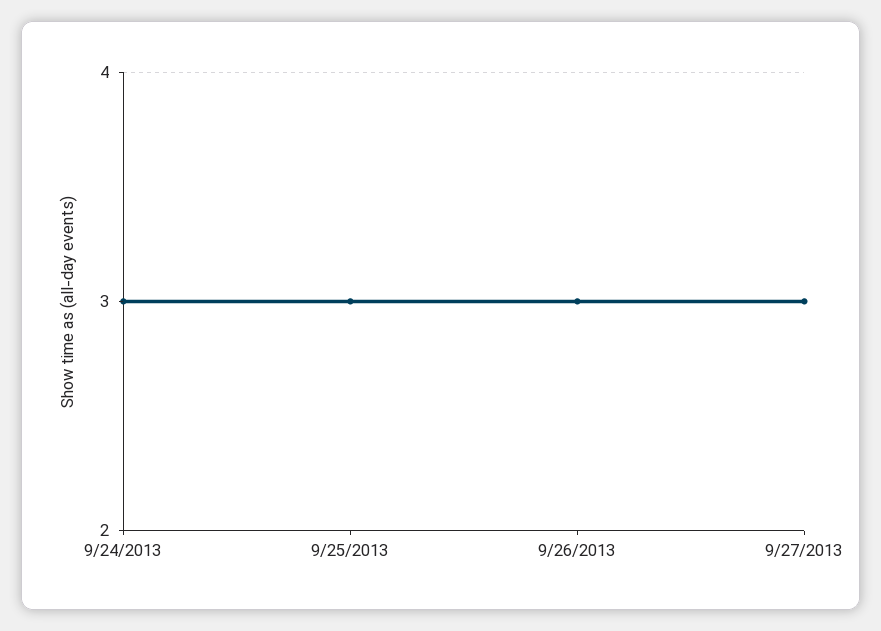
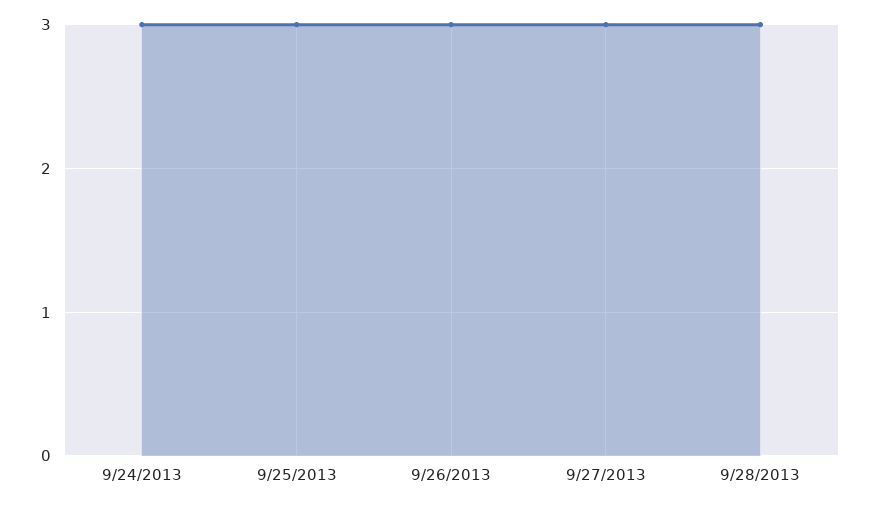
9/28/2013: none -> 3

